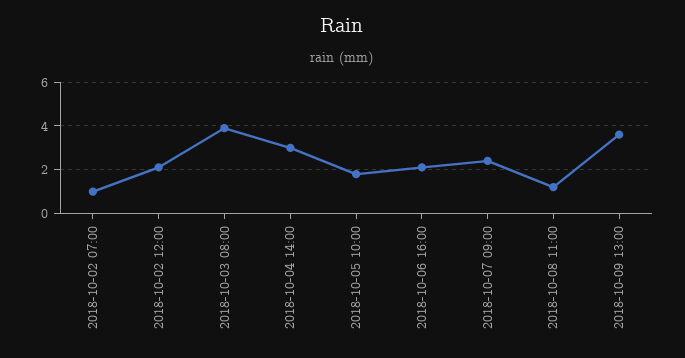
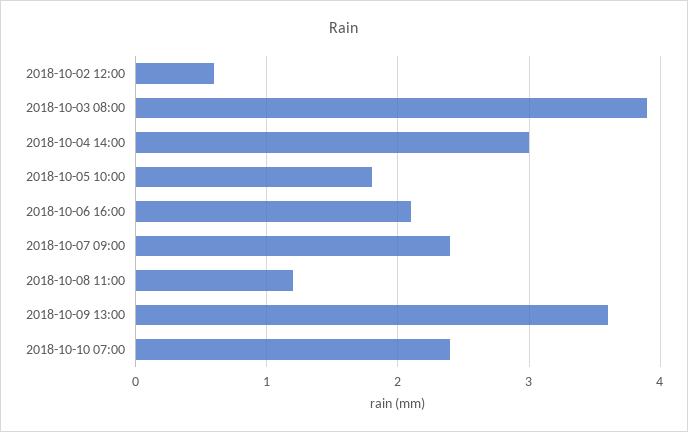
2018-10-02 07:00: 1 -> none
2018-10-02 12:00: 2 -> 0.6
2018-10-10 07:00: none -> 2.4

